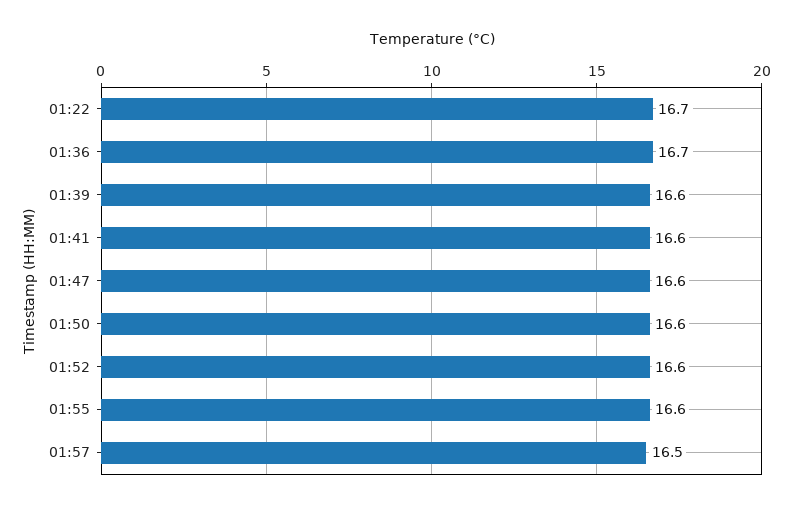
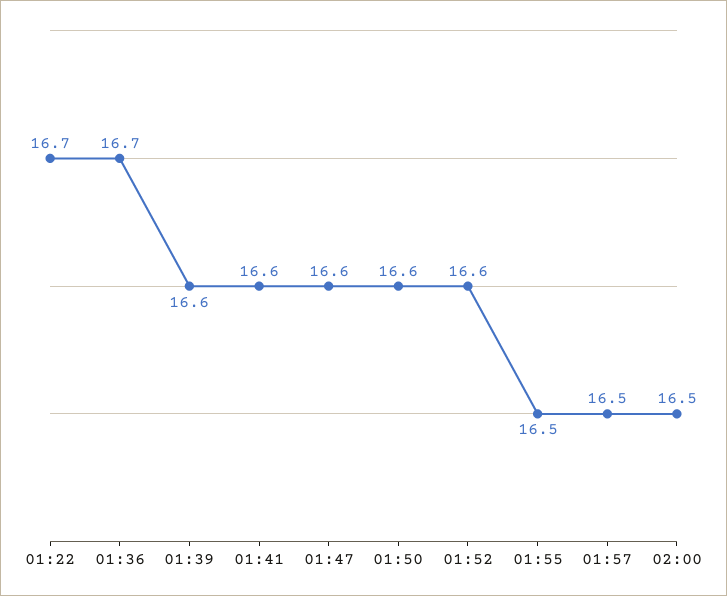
01:55: 16.6 -> 16.5
02:00: none -> 16.5

